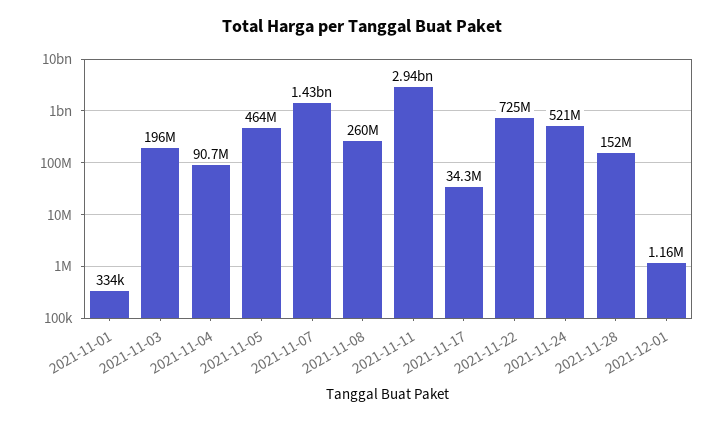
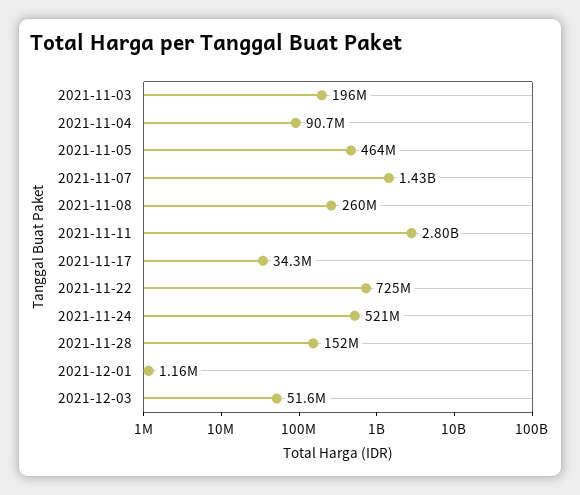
2021-11-01: 334000 -> none
2021-11-11: 2940000000 -> 2800000000
2021-12-03: none -> 51600000

